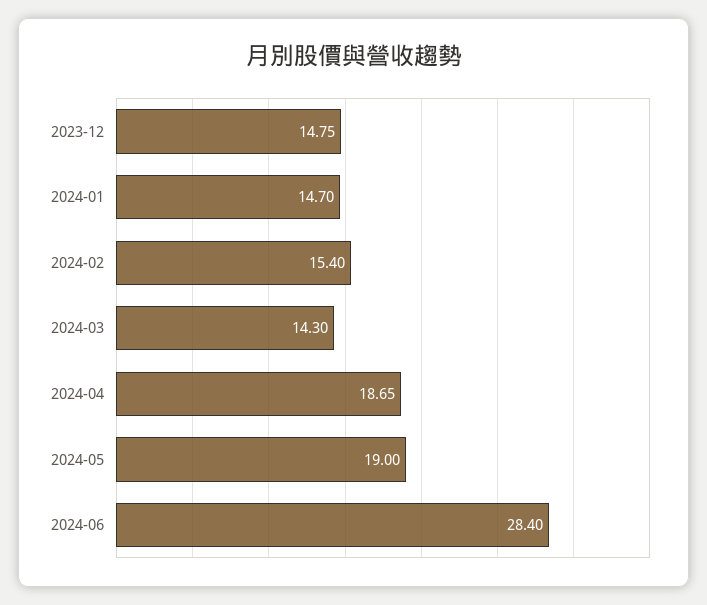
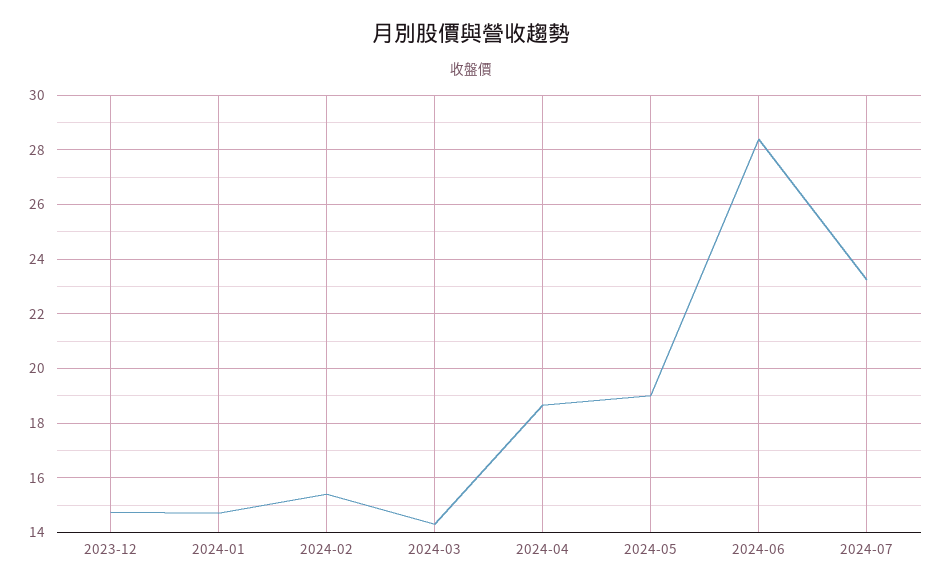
2024-07: none -> 23.25

